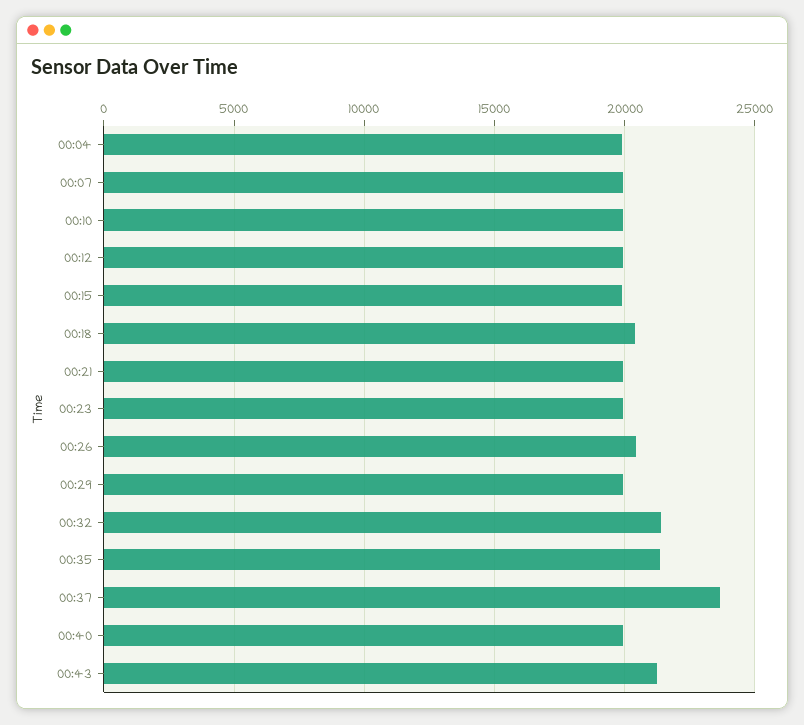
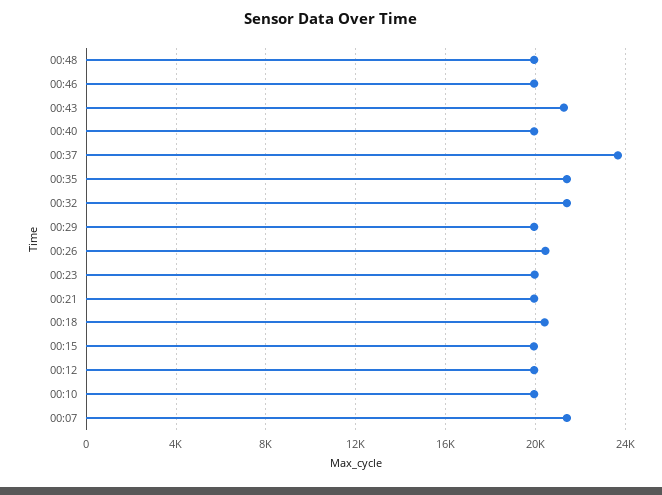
00:04: 20000 -> none
00:07: 20000 -> 21500
00:48: none -> 20000
00:46: none -> 20000

